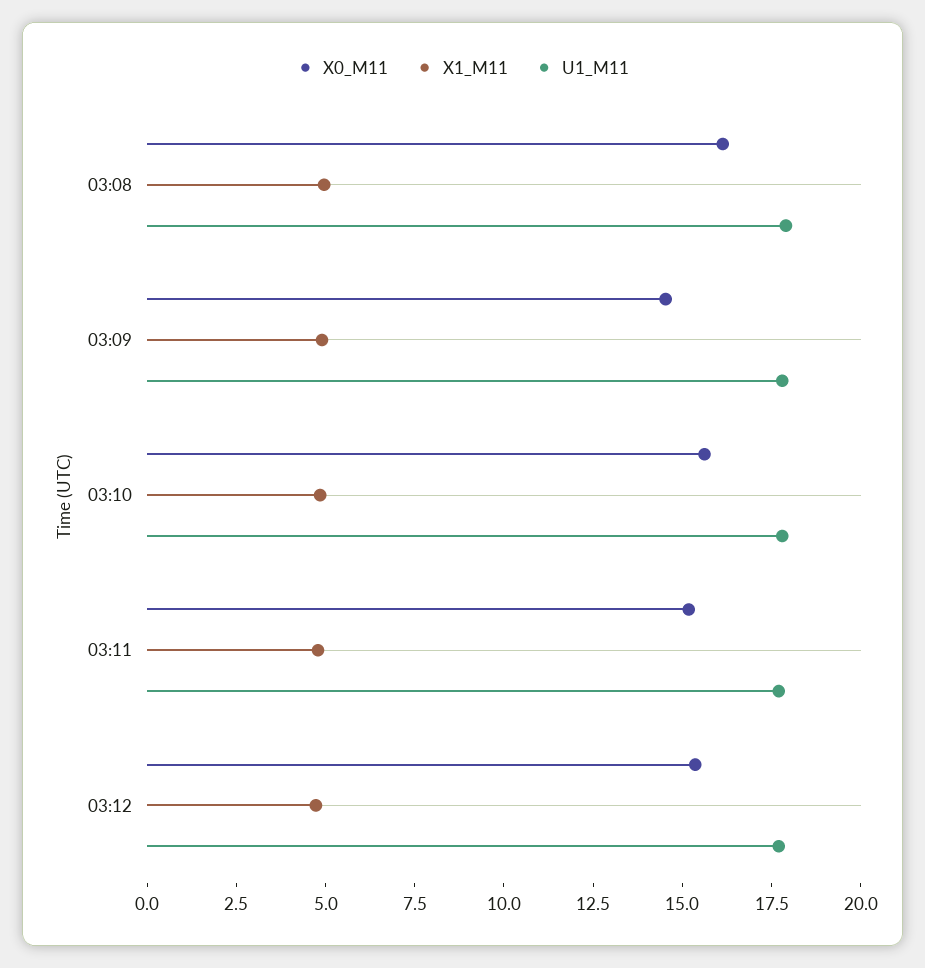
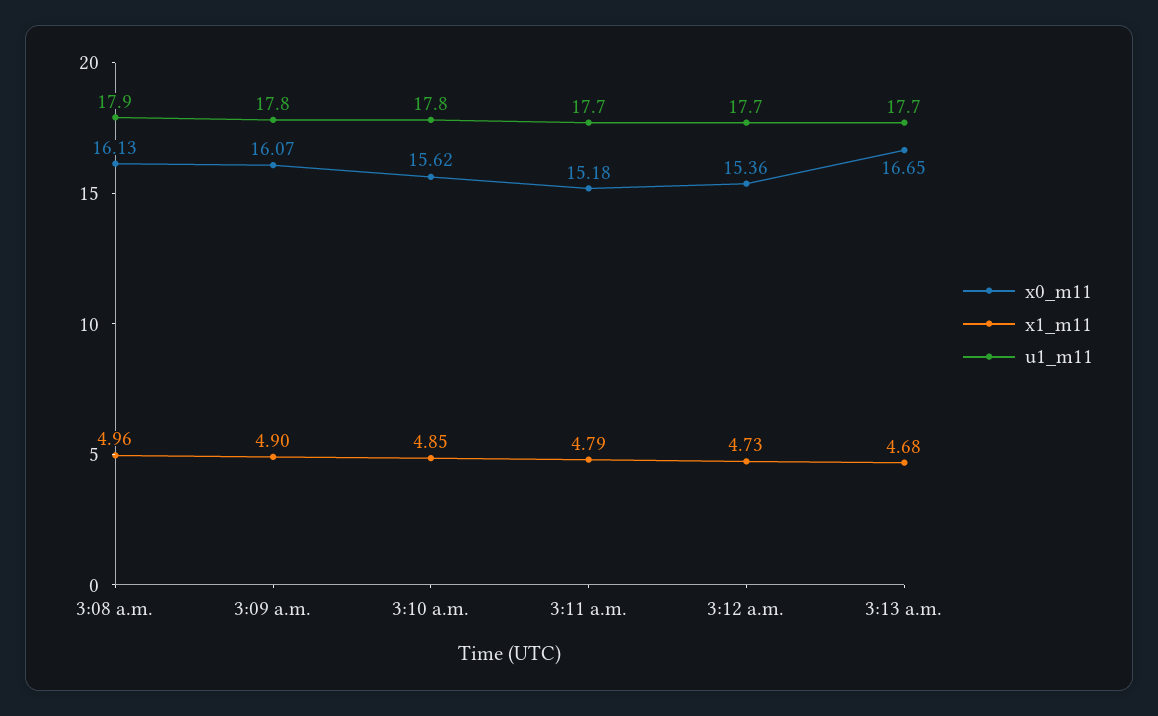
X0_M11, 03:09: 14.5 -> 16.07
X0_M11, 3:13 a.m.: none -> 16.65
X1_M11, 3:13 a.m.: none -> 4.68
U1_M11, 3:13 a.m.: none -> 17.7

